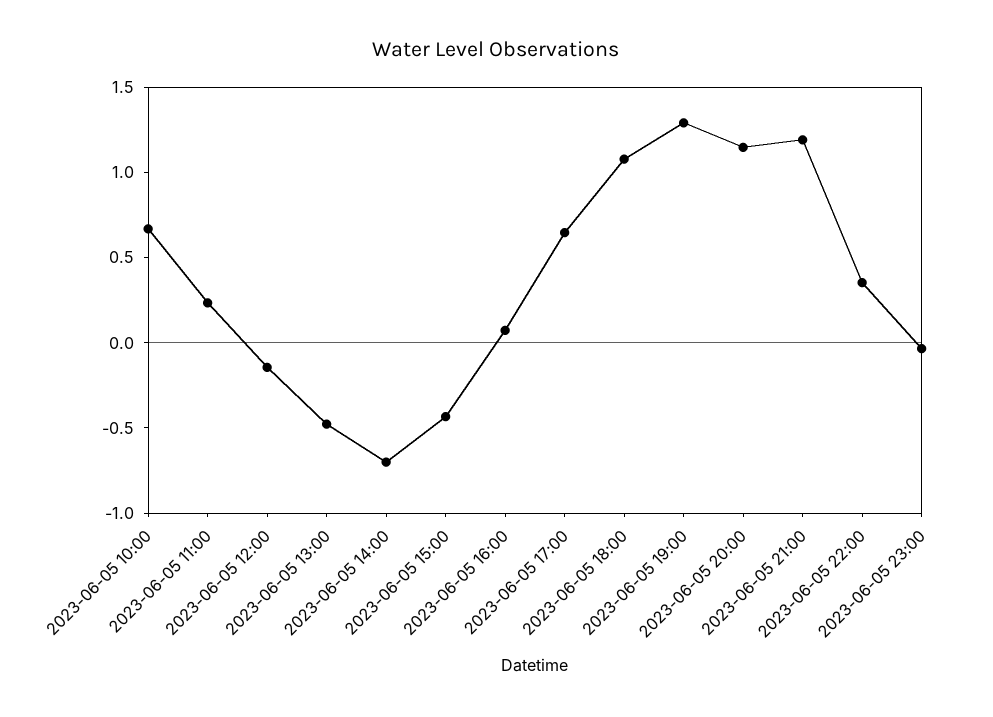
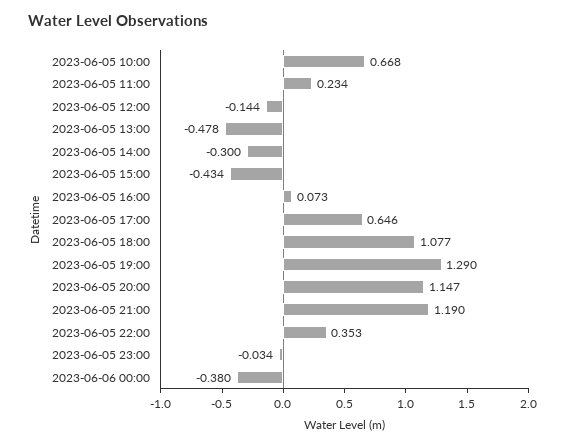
2023-06-05 14:00: -0.7 -> -0.3
2023-06-06 00:00: none -> -0.38

